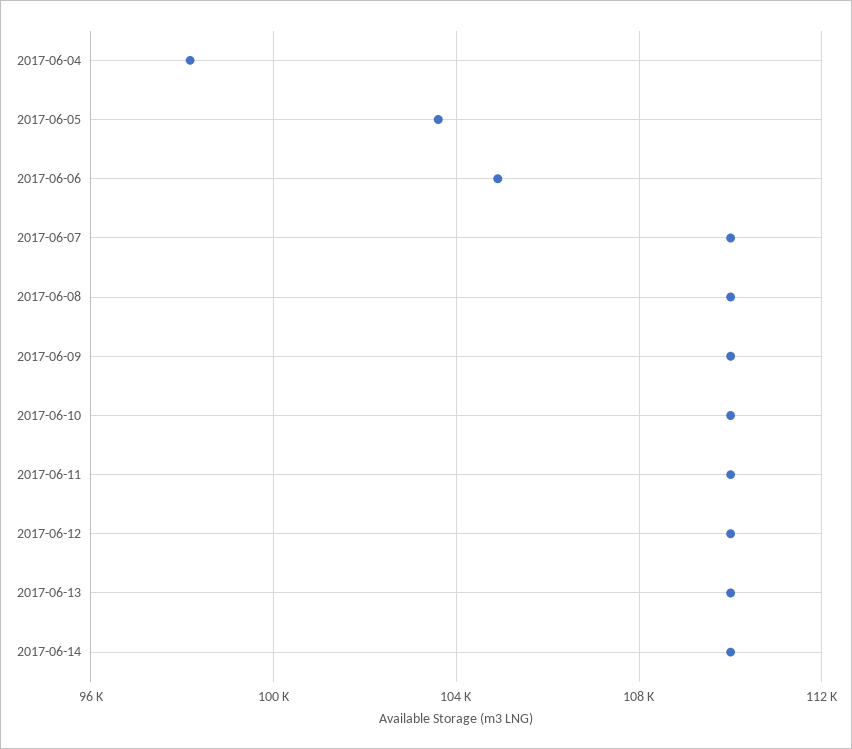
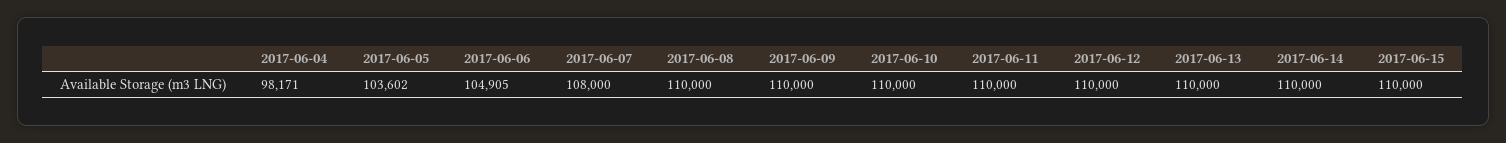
2017-06-07: 110000 -> 108000
2017-06-15: none -> 110000

